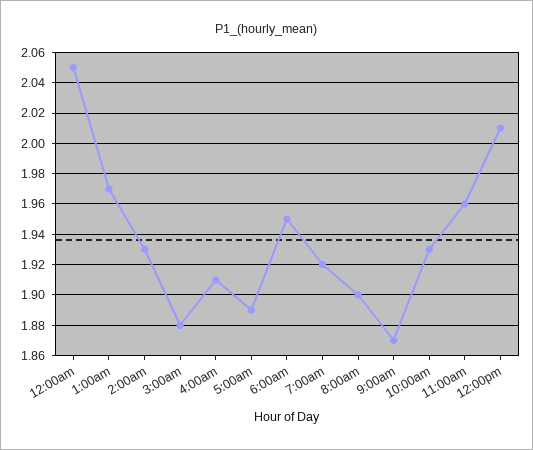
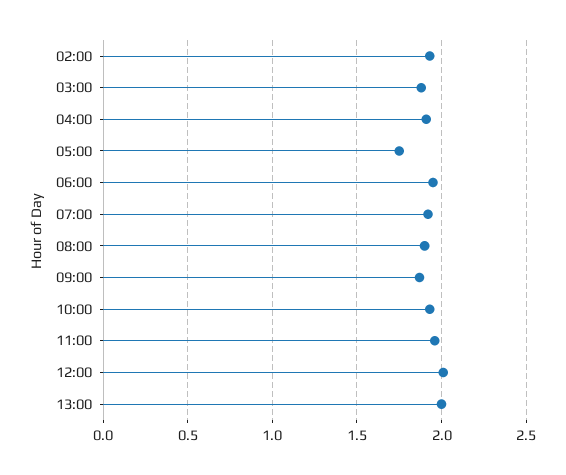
12:00am: 2.05 -> none
1:00am: 1.97 -> none
5:00am: 1.89 -> 1.75
13:00: none -> 2

